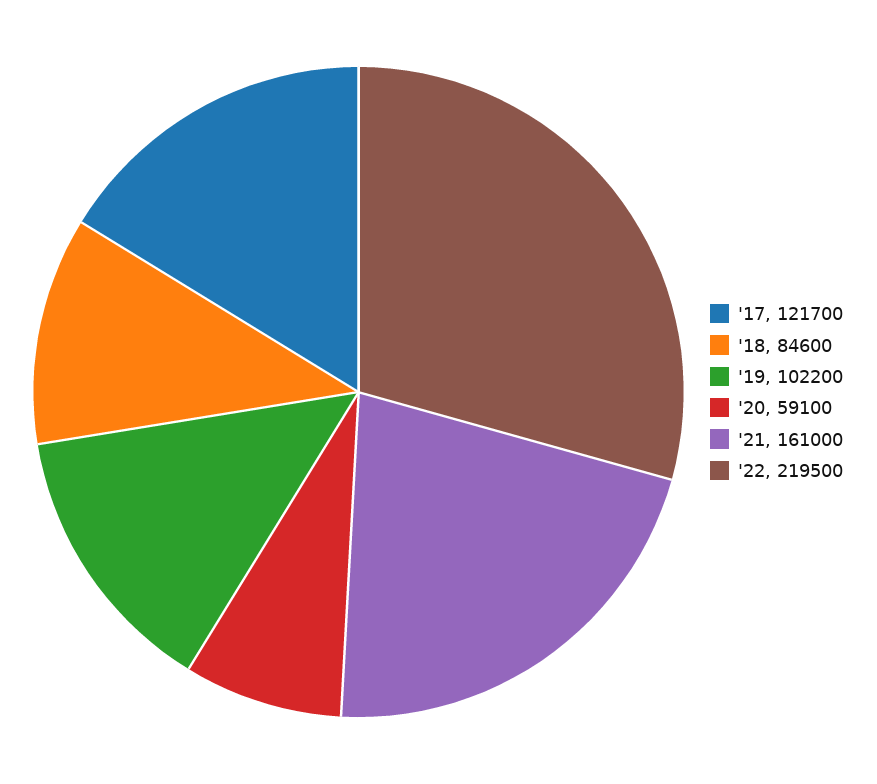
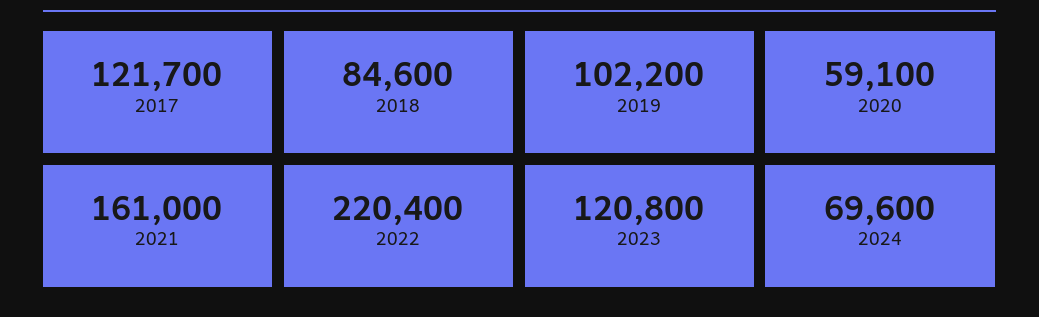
'22: 219500 -> 220400
2023: none -> 120800
2024: none -> 69600

